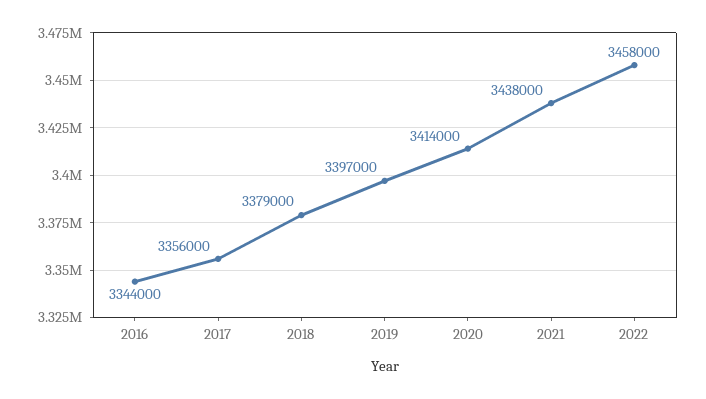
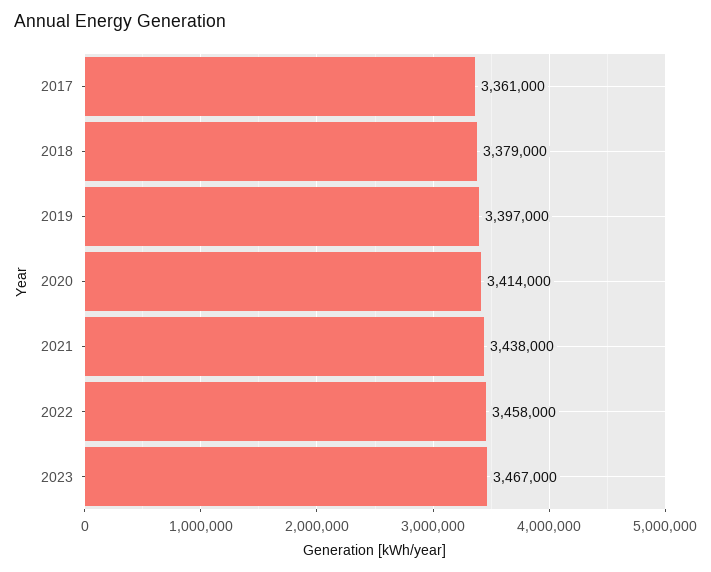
2016: 3344000 -> none
2017: 3356000 -> 3361000
2023: none -> 3467000

